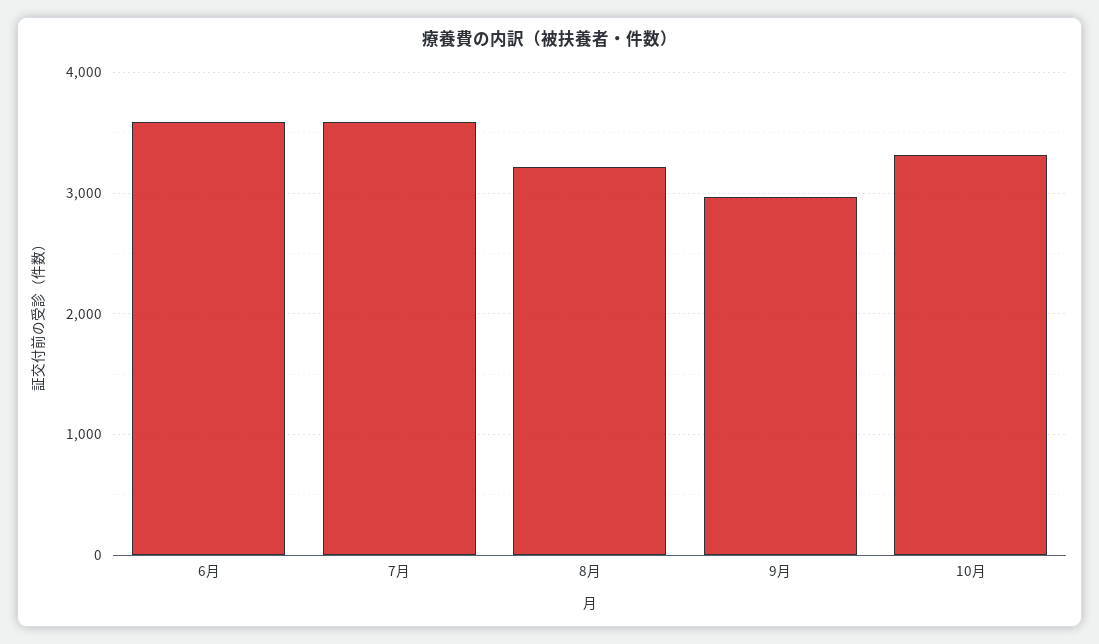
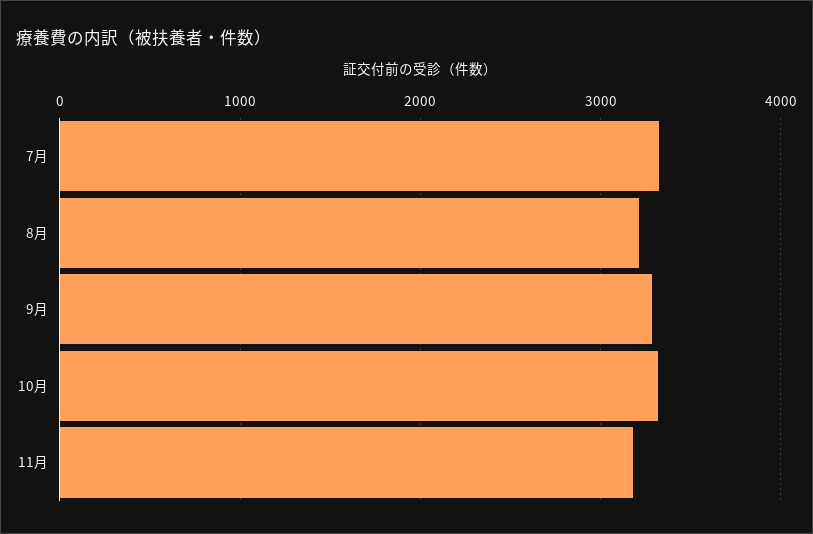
6月: 3600 -> none
7月: 3600 -> 3300
9月: 3000 -> 3300
11月: none -> 3200

